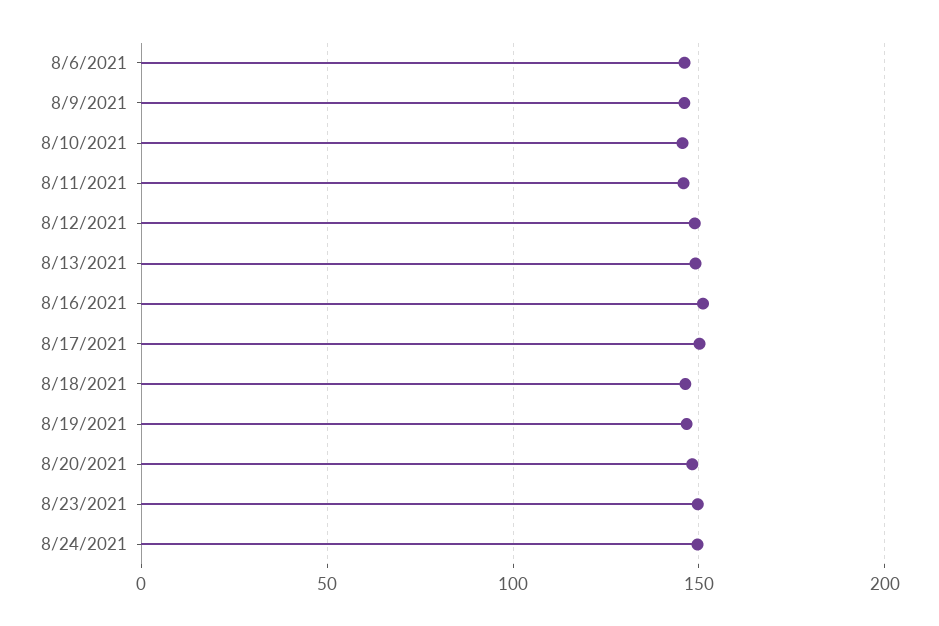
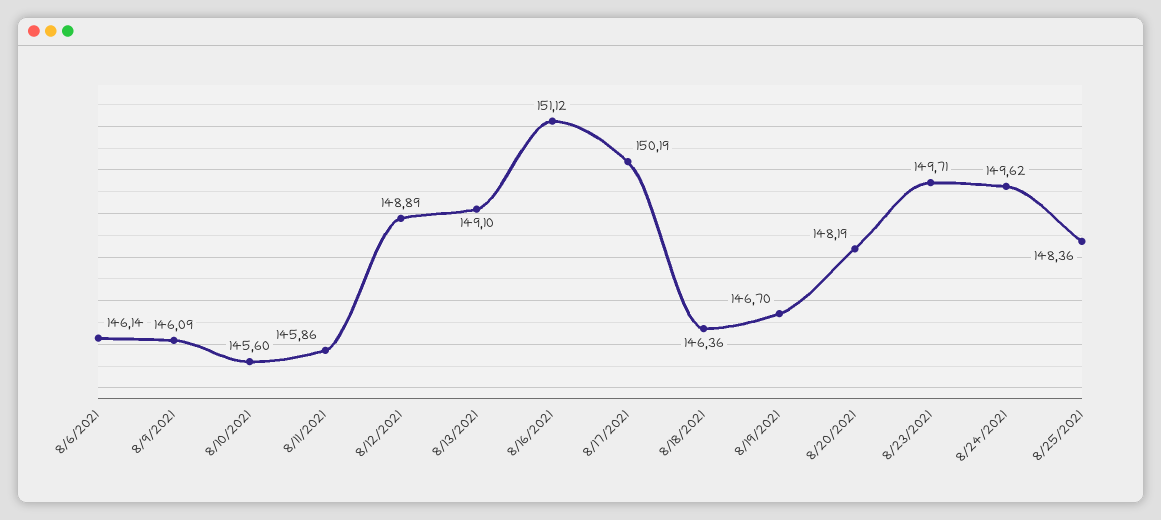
8/25/2021: none -> 148.36

